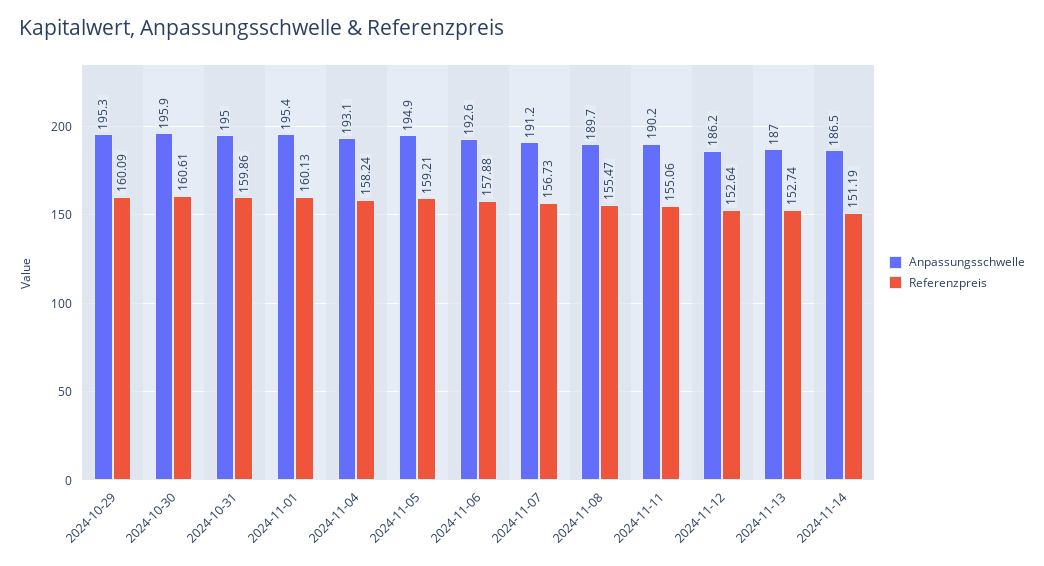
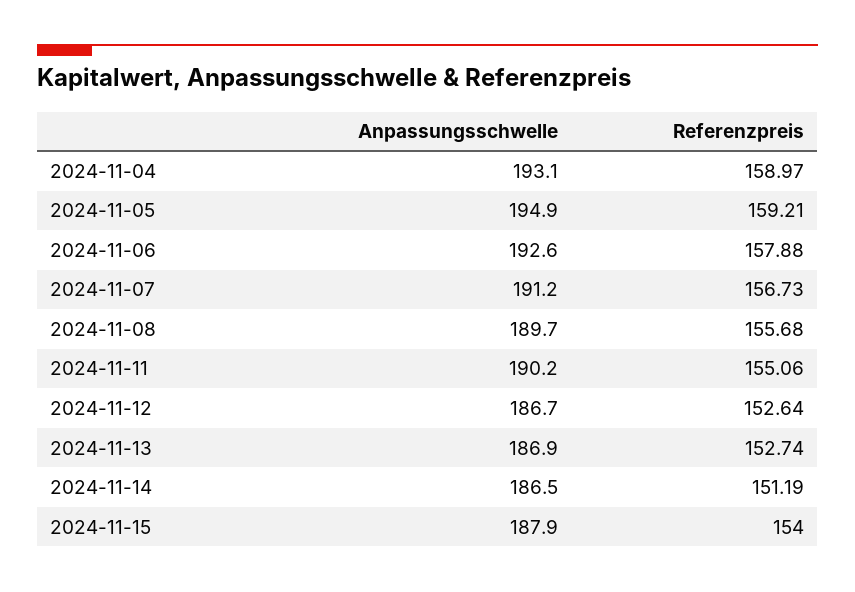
Anpassungsschwelle, 2024-10-29: 195.3 -> none
Referenzpreis, 2024-10-29: 160.09 -> none
Anpassungsschwelle, 2024-10-30: 195.9 -> none
Referenzpreis, 2024-10-30: 160.61 -> none
Anpassungsschwelle, 2024-10-31: 195 -> none
Referenzpreis, 2024-10-31: 159.86 -> none
Anpassungsschwelle, 2024-11-01: 195.4 -> none
Referenzpreis, 2024-11-01: 160.13 -> none
Referenzpreis, 2024-11-04: 158.24 -> 158.97
Referenzpreis, 2024-11-08: 155.47 -> 155.68
Anpassungsschwelle, 2024-11-12: 186.2 -> 186.7
Anpassungsschwelle, 2024-11-13: 187 -> 186.9
Anpassungsschwelle, 2024-11-15: none -> 187.9
Referenzpreis, 2024-11-15: none -> 154

